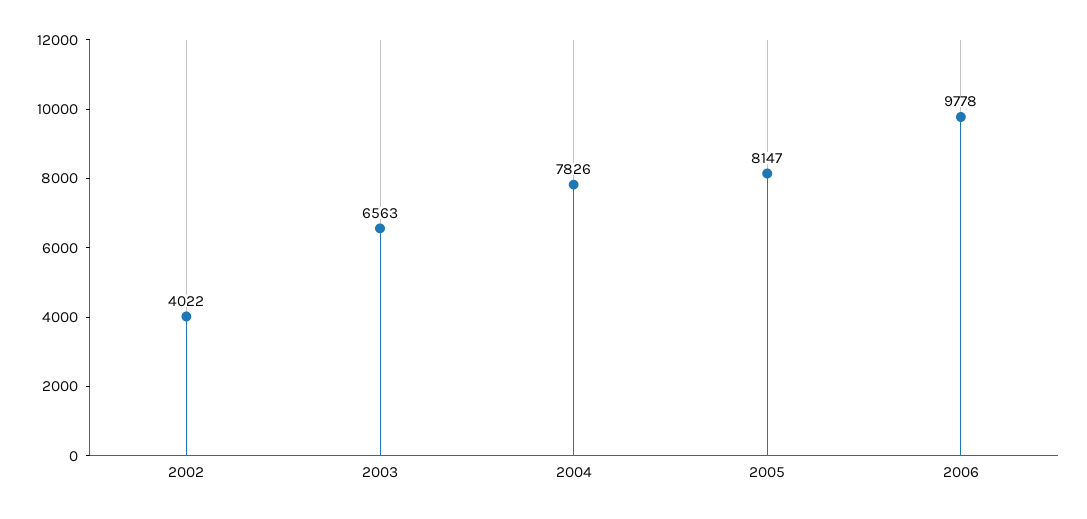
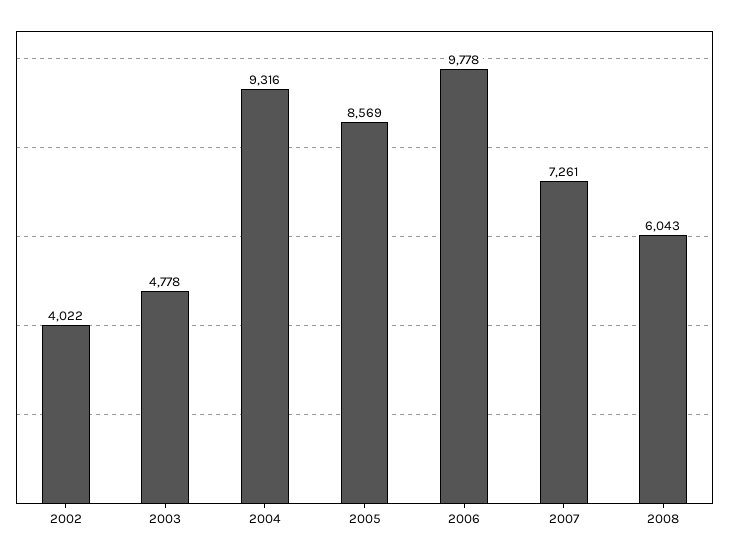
2003: 6563 -> 4778
2004: 7826 -> 9316
2005: 8147 -> 8569
2007: none -> 7261
2008: none -> 6043

